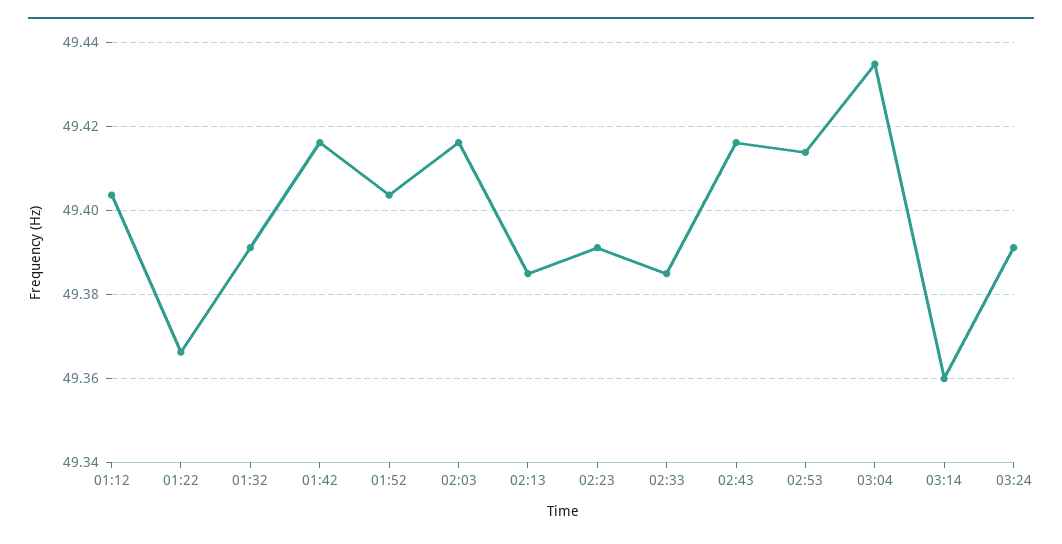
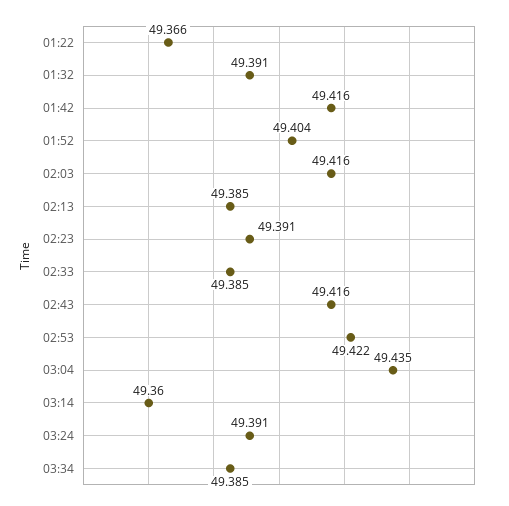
01:12: 49.404 -> none
02:53: 49.414 -> 49.422
03:34: none -> 49.385

